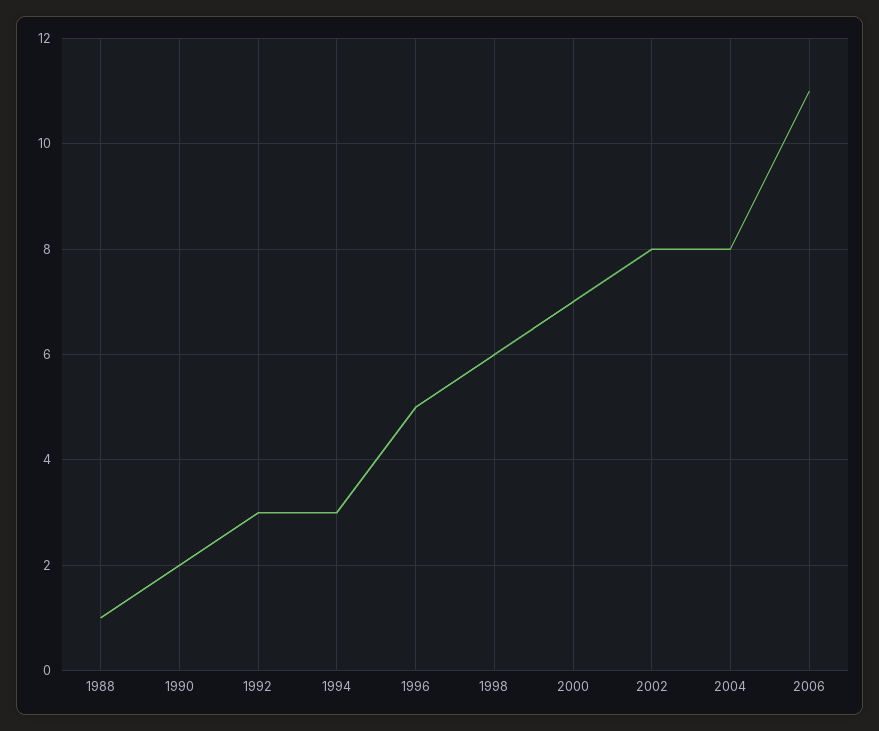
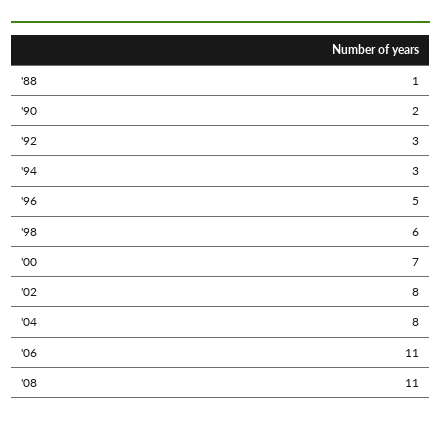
'08: none -> 11

